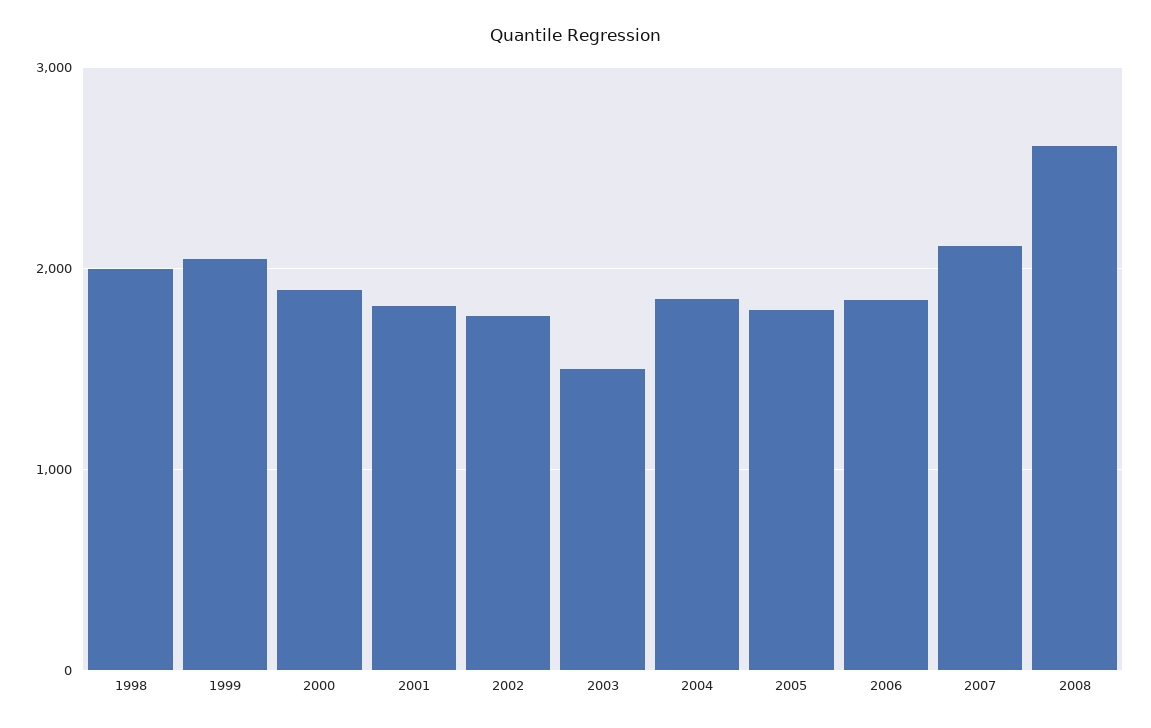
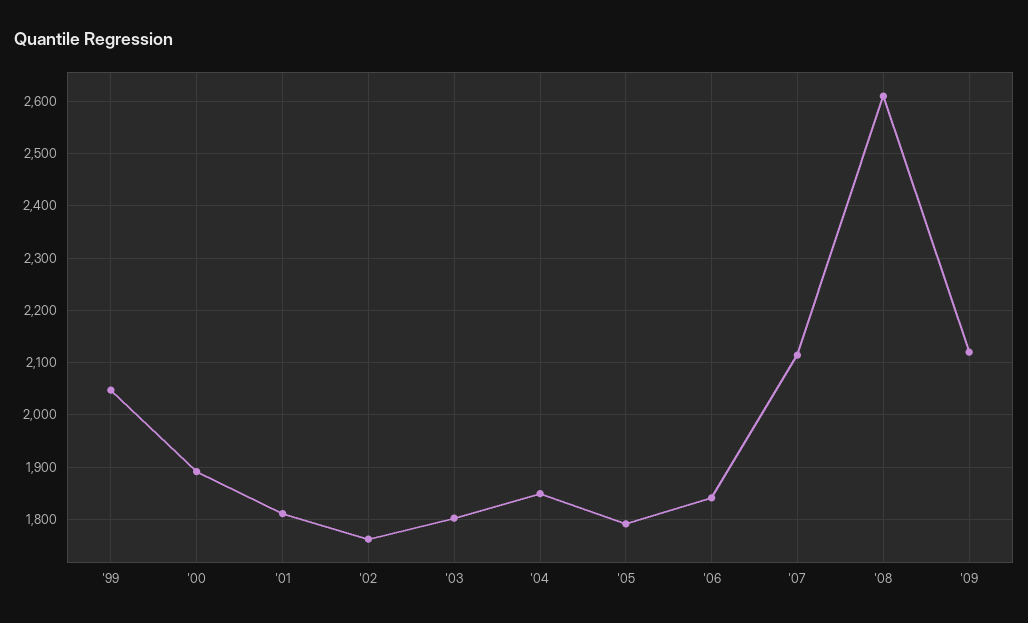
1998: 2000 -> none
2003: 1500 -> 1800
'09: none -> 2120

